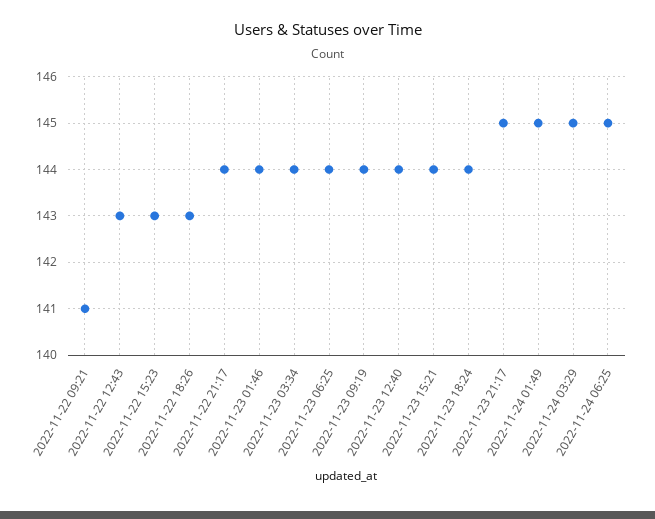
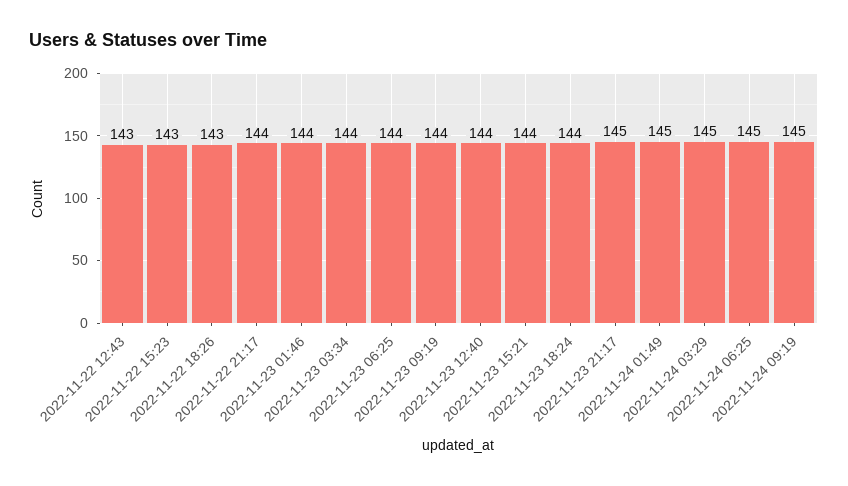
2022-11-22 09:21: 141 -> none
2022-11-24 09:19: none -> 145

